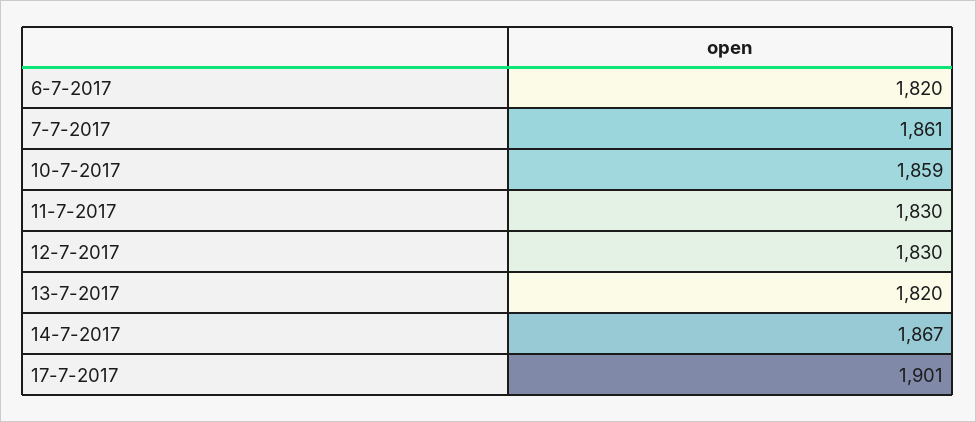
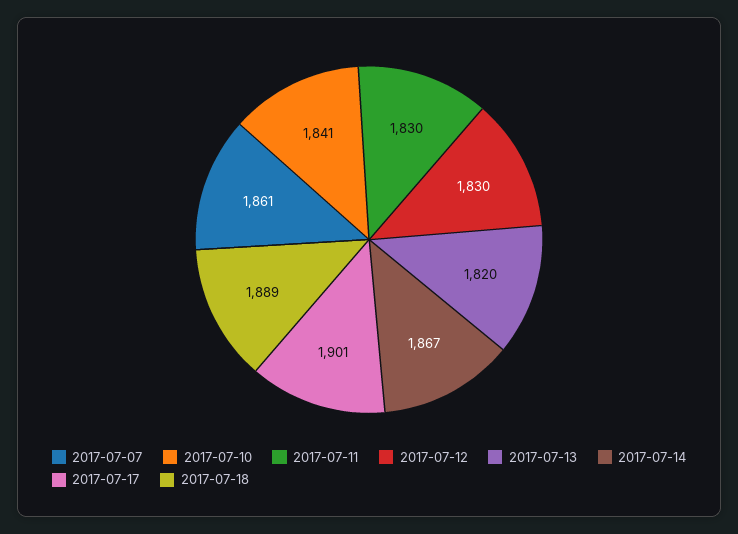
6-7-2017: 1820 -> none
10-7-2017: 1859 -> 1841
2017-07-18: none -> 1889

